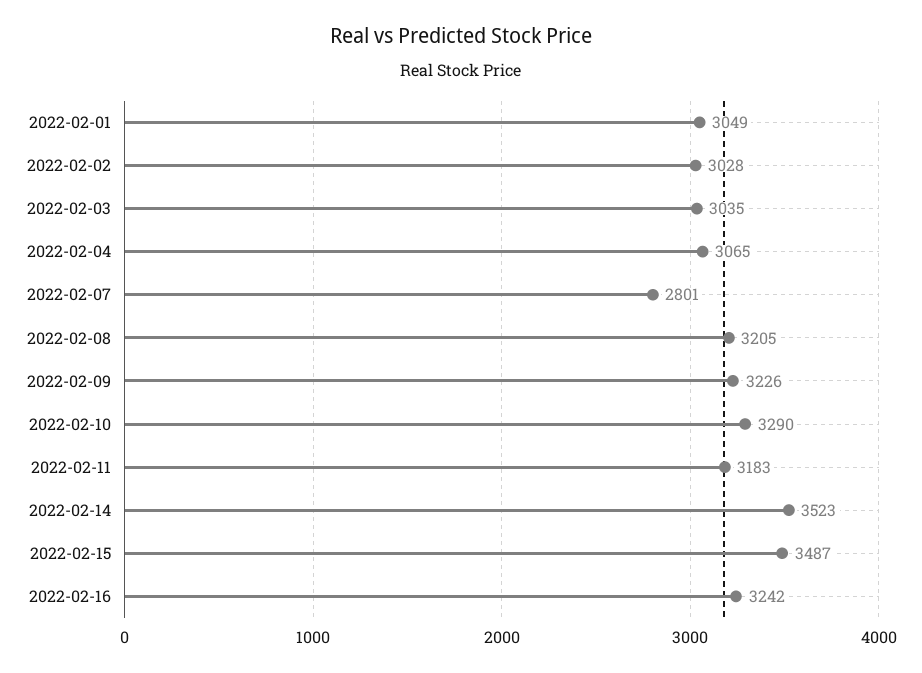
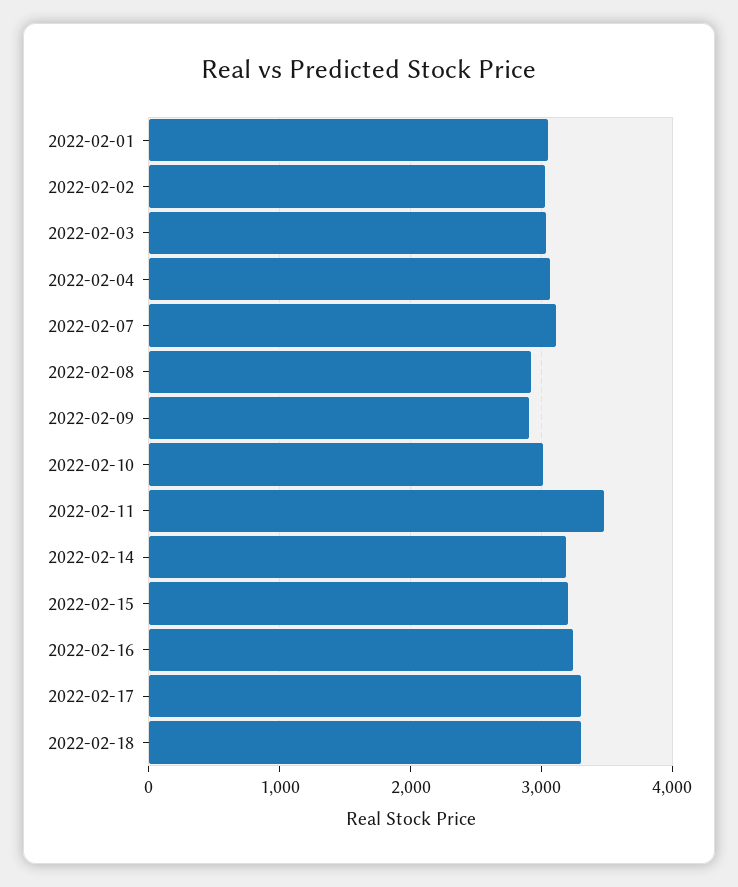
2022-02-07: 2801 -> 3100
2022-02-08: 3205 -> 2900
2022-02-09: 3226 -> 2900
2022-02-10: 3290 -> 3000
2022-02-11: 3183 -> 3500
2022-02-14: 3523 -> 3200
2022-02-15: 3487 -> 3200
2022-02-17: none -> 3300
2022-02-18: none -> 3300

